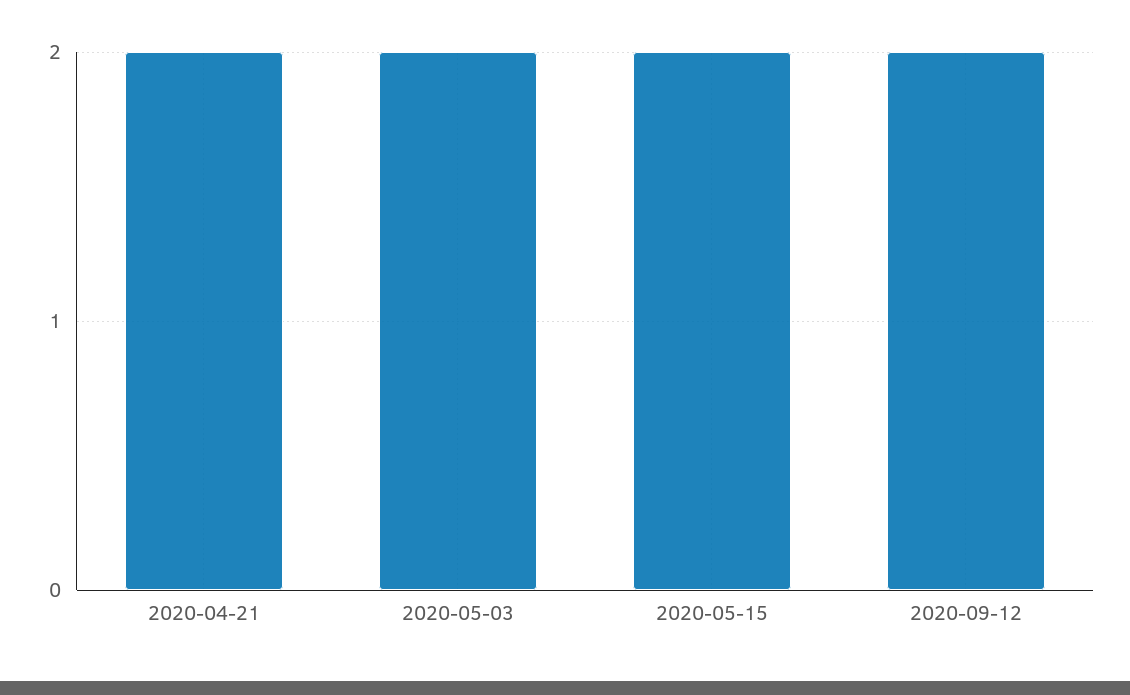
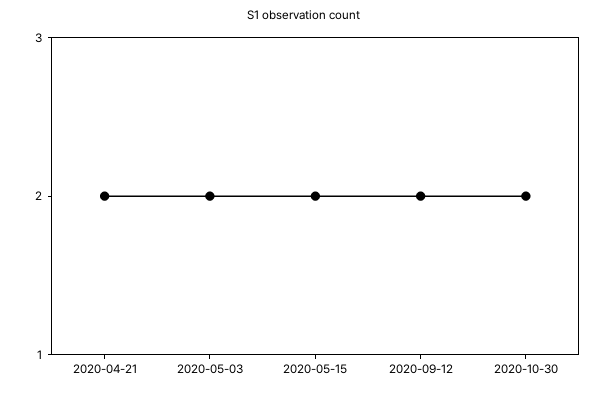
2020-10-30: none -> 2

